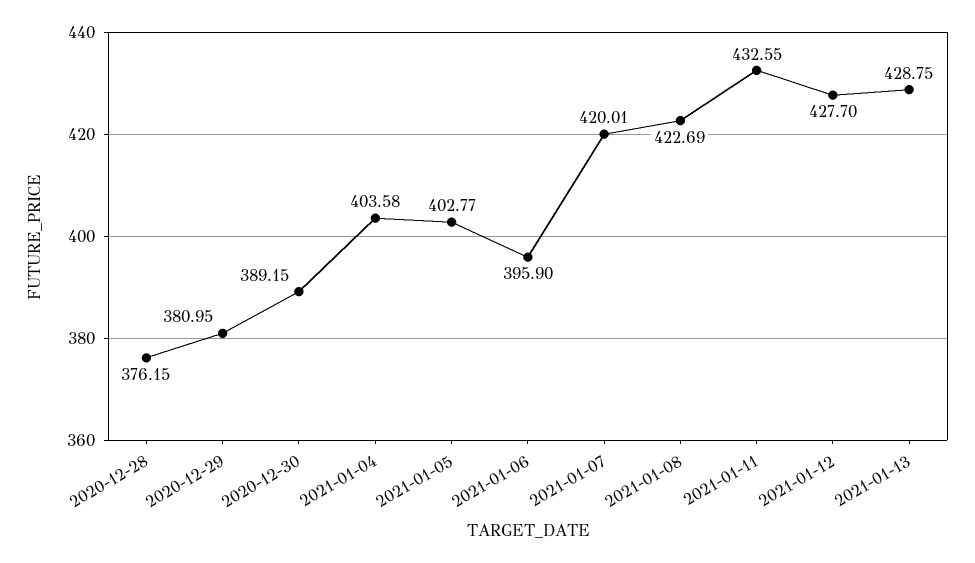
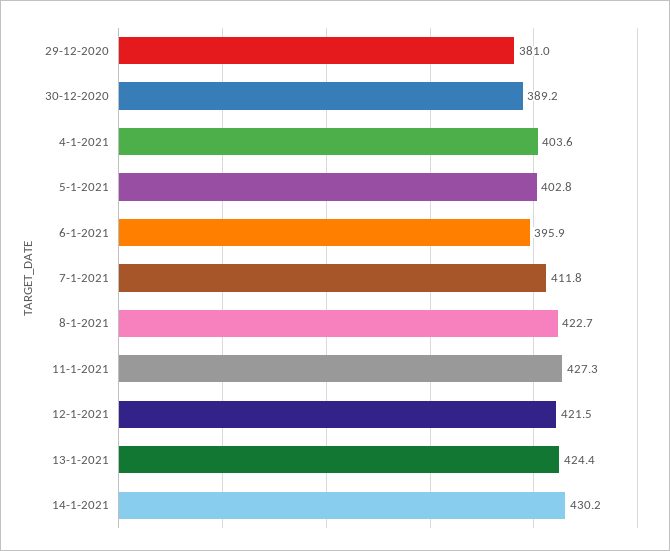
2020-12-28: 376.15 -> none
2021-01-07: 420.01 -> 411.8
2021-01-11: 432.55 -> 427.3
2021-01-12: 427.7 -> 421.5
2021-01-13: 428.75 -> 424.4
14-1-2021: none -> 430.2

